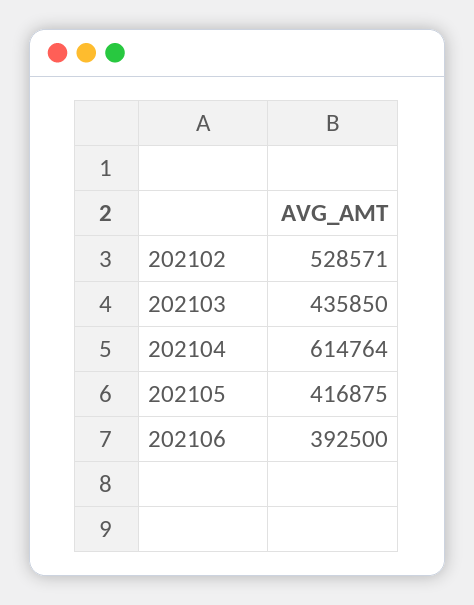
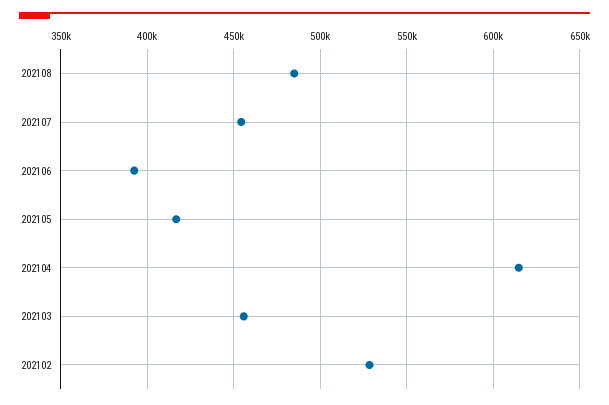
202103: 435850 -> 455000
202108: none -> 485000
202107: none -> 455000

